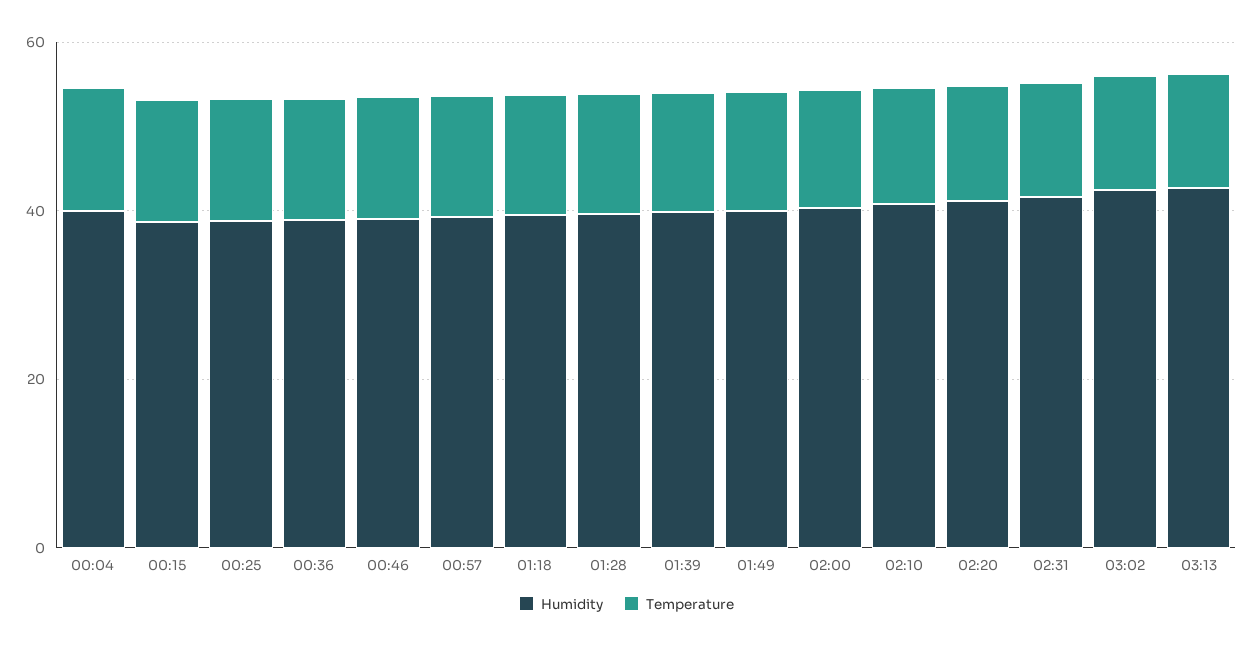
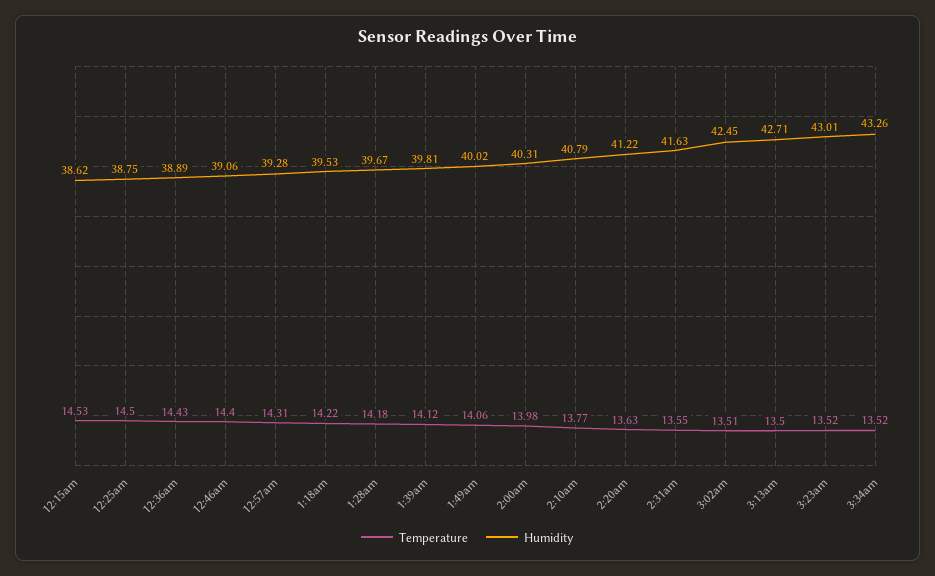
Humidity, 00:04: 40 -> none
Temperature, 00:04: 15 -> none
Temperature, 3:23am: none -> 13.52
Humidity, 3:23am: none -> 43.01
Temperature, 3:34am: none -> 13.52
Humidity, 3:34am: none -> 43.26

